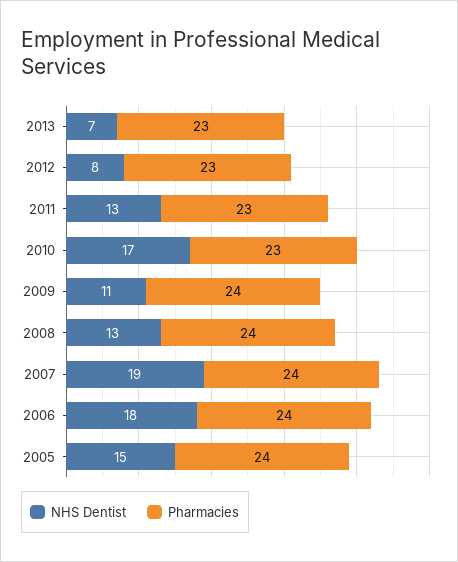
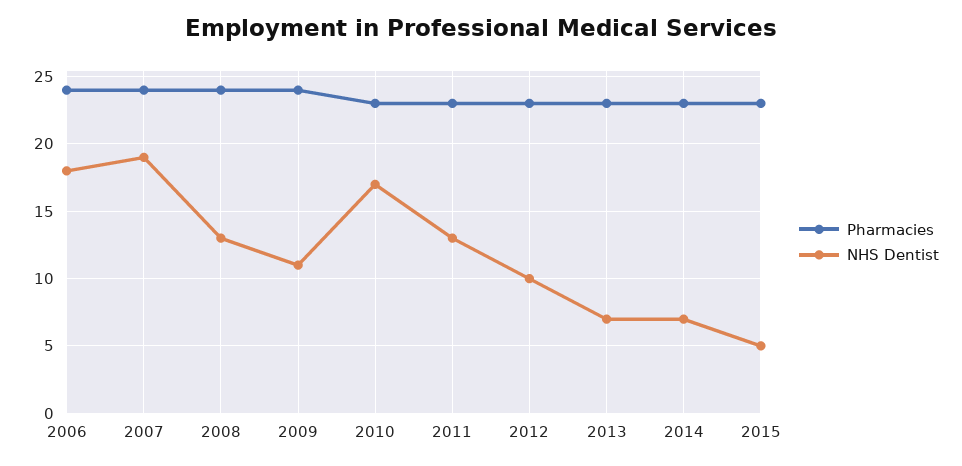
NHS Dentist, 2012: 8 -> 10
NHS Dentist, 2005: 15 -> none
Pharmacies, 2005: 24 -> none
Pharmacies, 2014: none -> 23
NHS Dentist, 2014: none -> 7
Pharmacies, 2015: none -> 23
NHS Dentist, 2015: none -> 5

